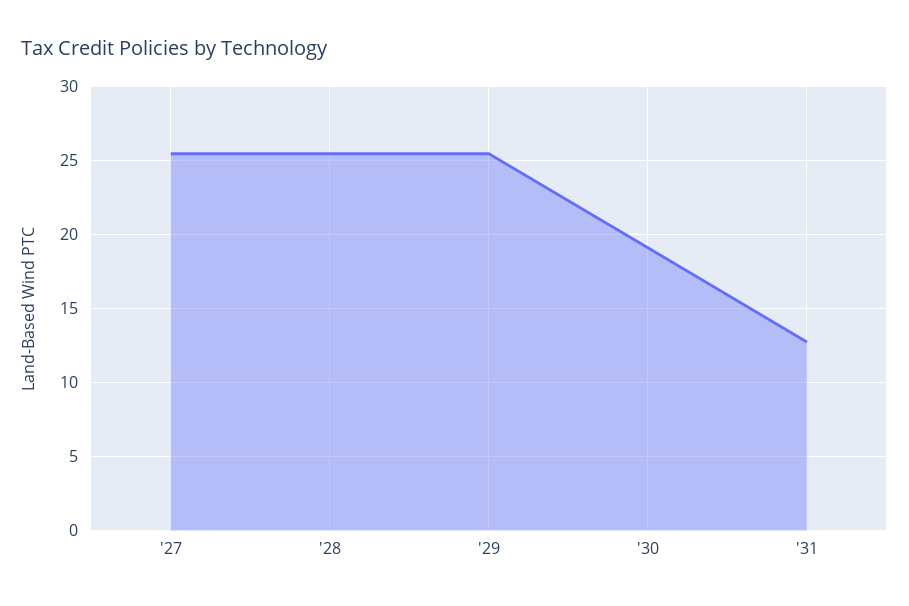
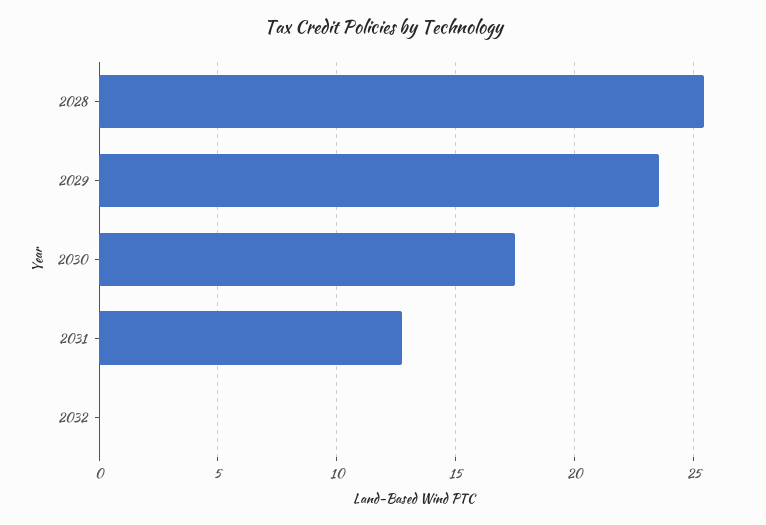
'27: 25.5 -> none
'29: 25.5 -> 23.5
'30: 19 -> 17.5
2032: none -> 0

